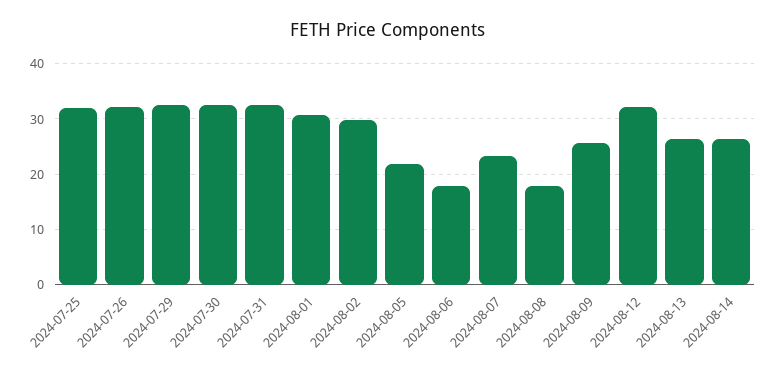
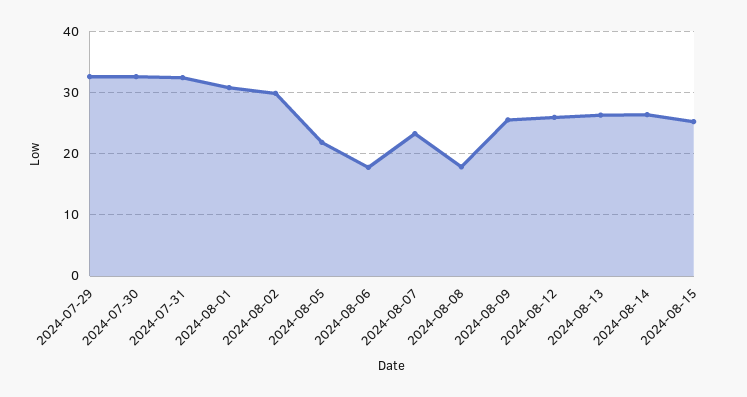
2024-07-25: 32 -> none
2024-07-26: 32 -> none
2024-08-12: 32 -> 26
2024-08-15: none -> 25

